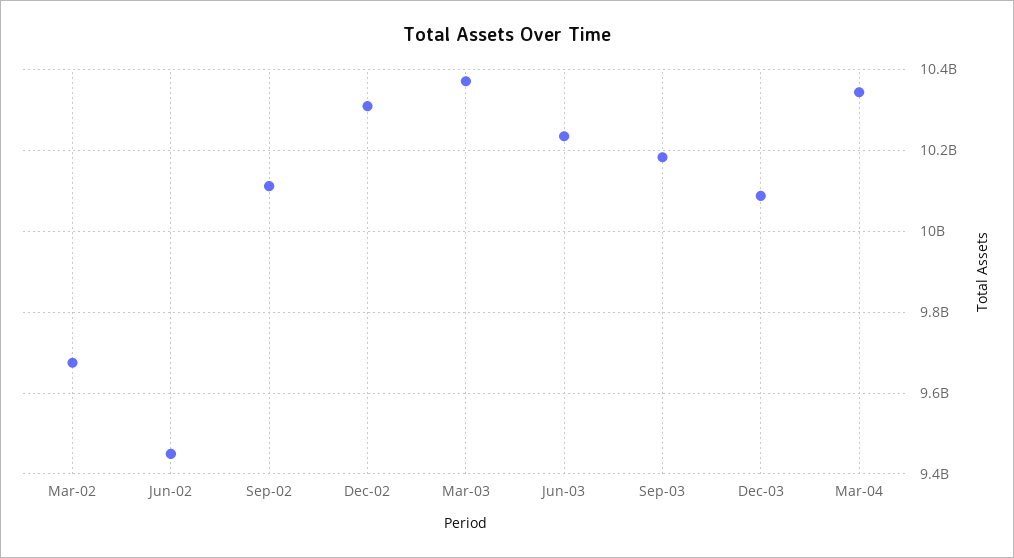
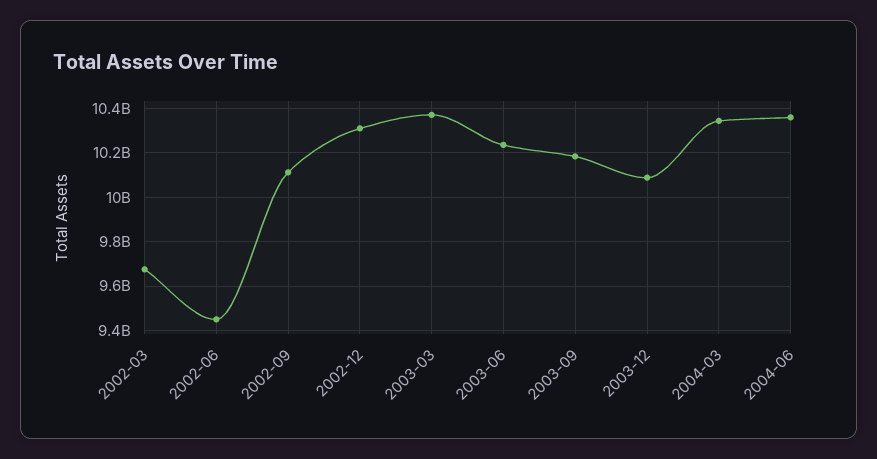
2004-06: none -> 10350000000

